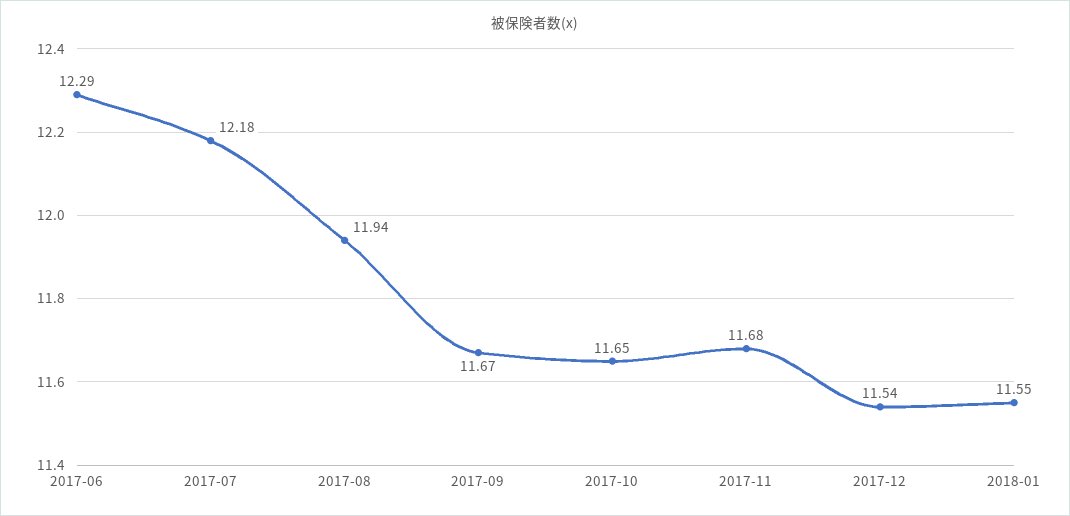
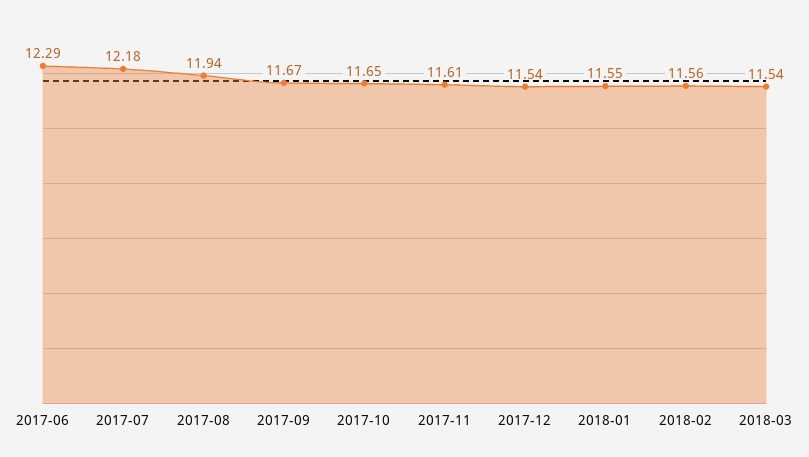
2017-11: 11.68 -> 11.61
2018-02: none -> 11.56
2018-03: none -> 11.54

